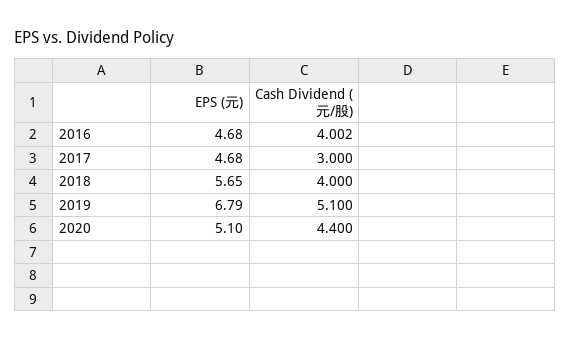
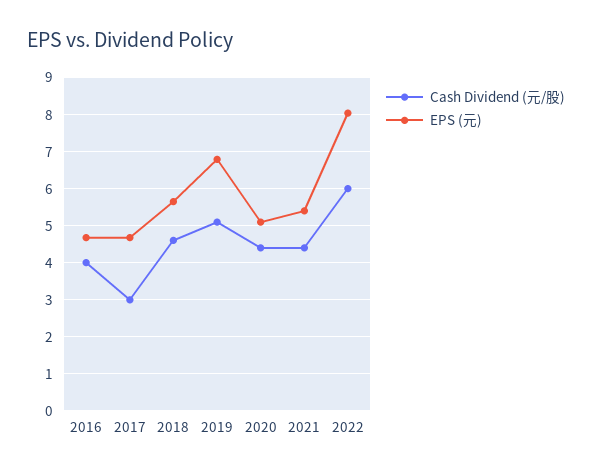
Cash Dividend (元/股), 2018: 4 -> 4.6
Cash Dividend (元/股), 2021: none -> 4.4
EPS (元), 2021: none -> 5.4
Cash Dividend (元/股), 2022: none -> 6
EPS (元), 2022: none -> 8

